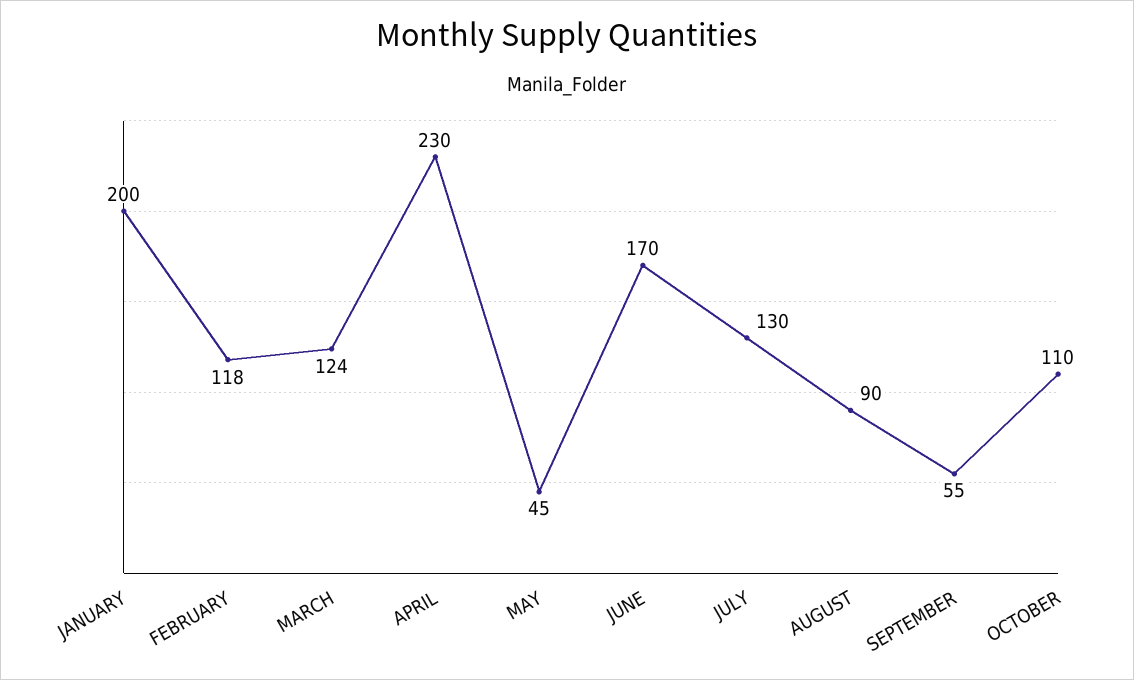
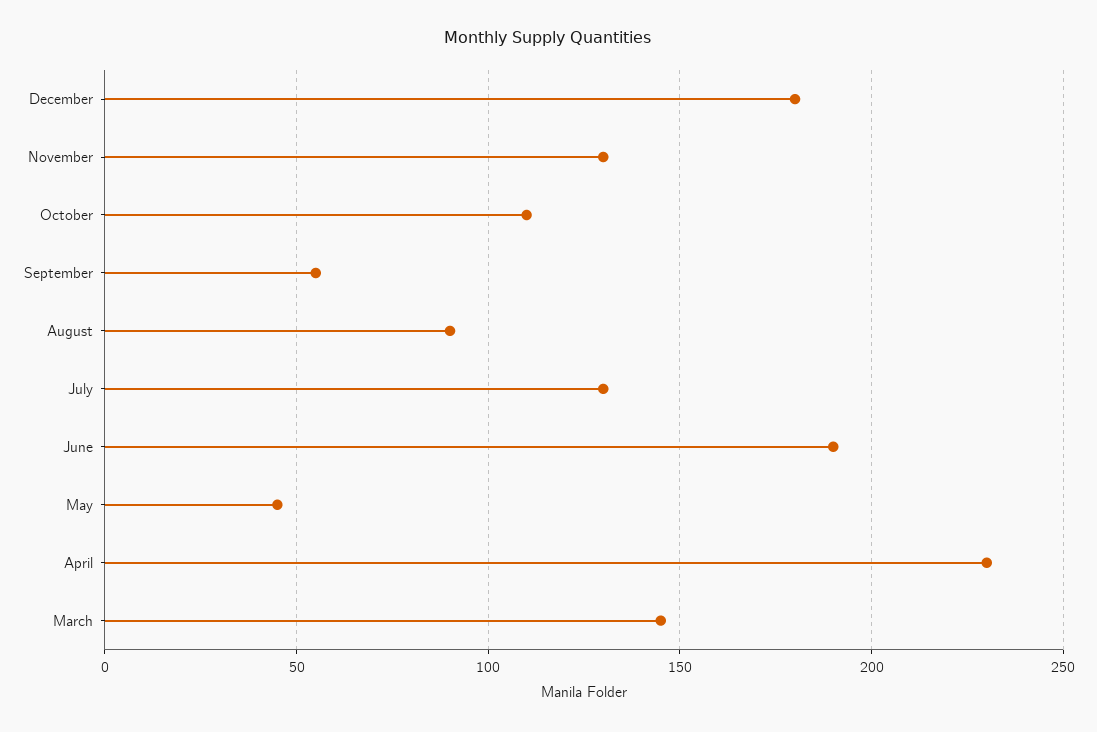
JANUARY: 200 -> none
FEBRUARY: 118 -> none
MARCH: 124 -> 145
JUNE: 170 -> 190
December: none -> 180
November: none -> 130

